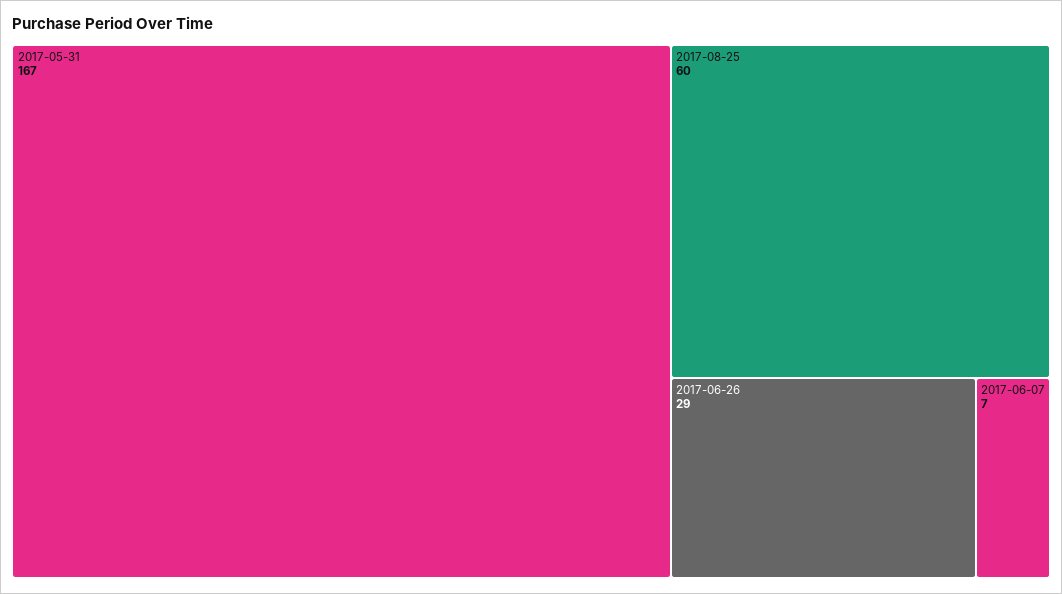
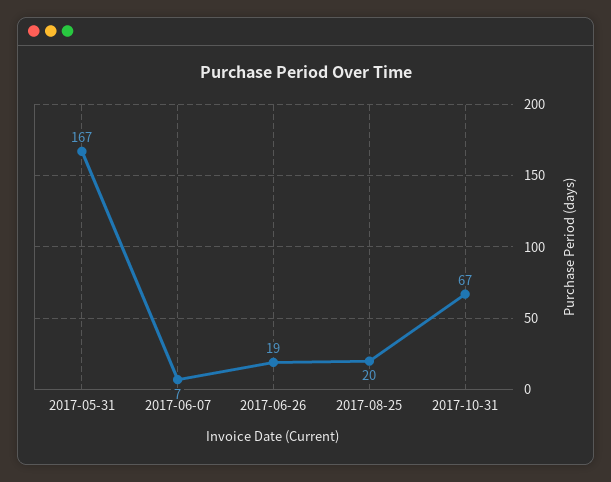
2017-08-25: 60 -> 20
2017-06-26: 29 -> 19
2017-10-31: none -> 67

